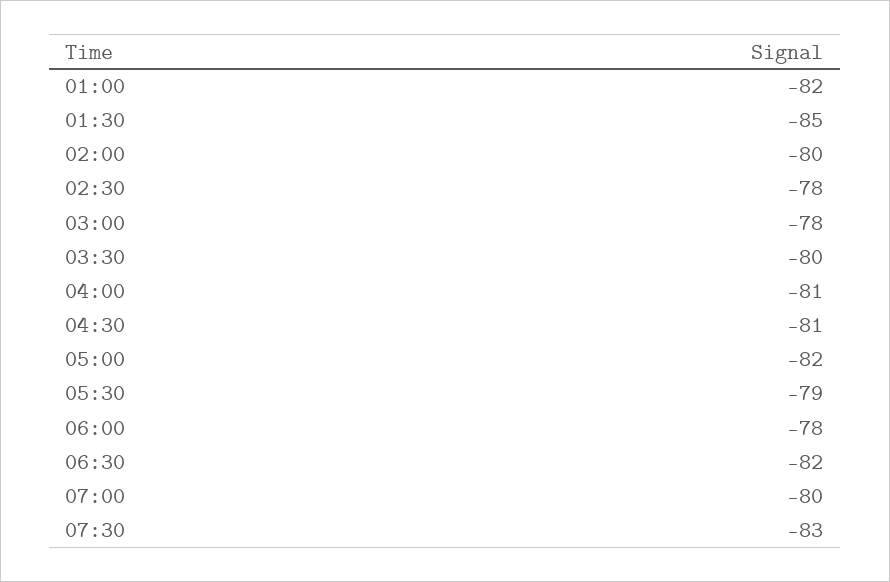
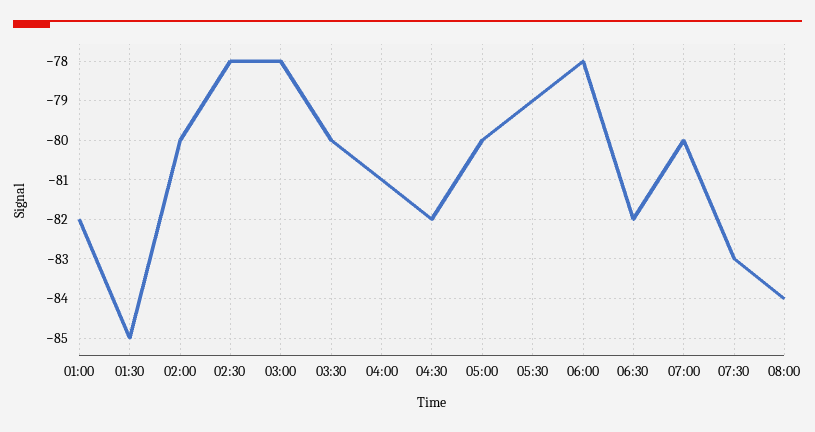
04:30: -81 -> -82
05:00: -82 -> -80
08:00: none -> -84

